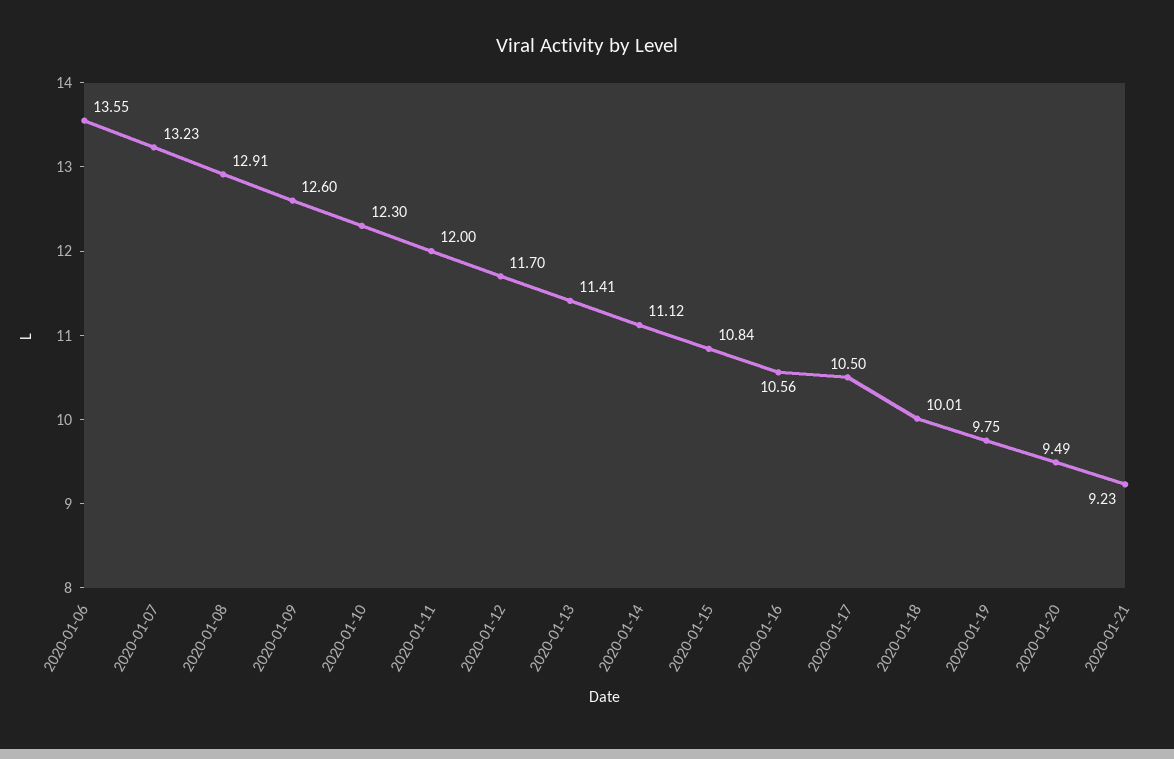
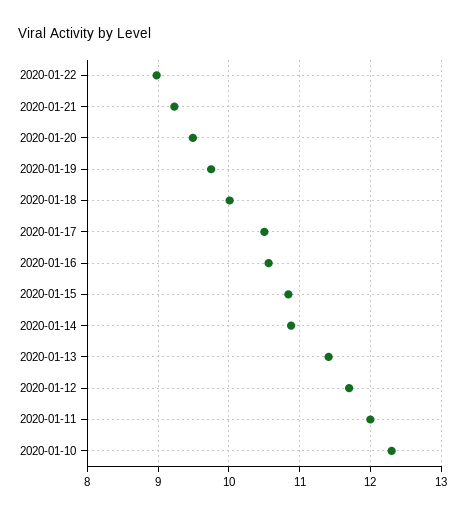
2020-01-06: 13.55 -> none
2020-01-07: 13.23 -> none
2020-01-08: 12.91 -> none
2020-01-09: 12.6 -> none
2020-01-14: 11.12 -> 10.9
2020-01-22: none -> 9

